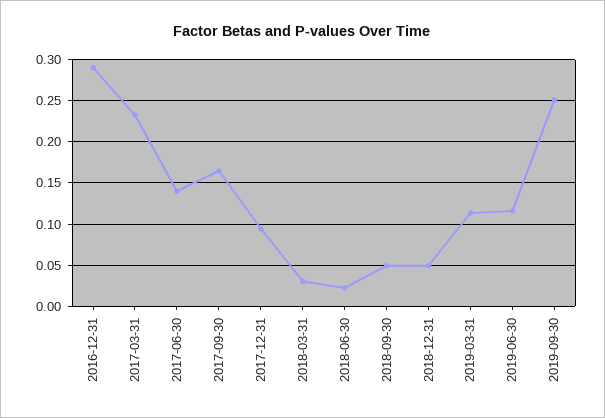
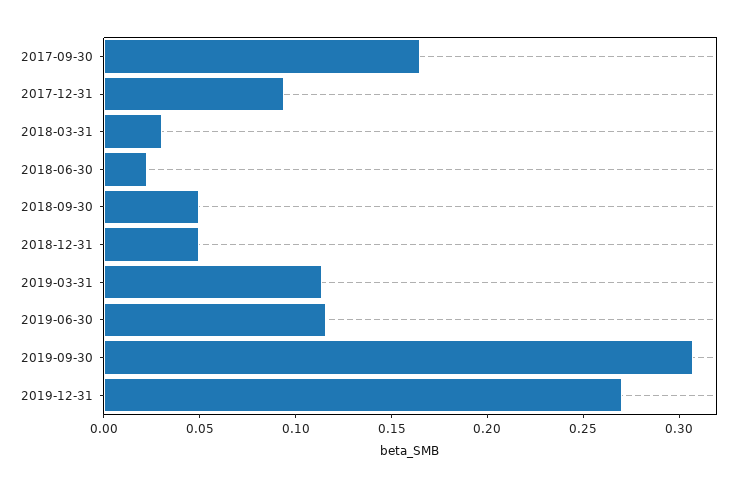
2016-12-31: 0.29 -> none
2017-03-31: 0.23 -> none
2017-06-30: 0.14 -> none
2019-09-30: 0.25 -> 0.31
2019-12-31: none -> 0.27

